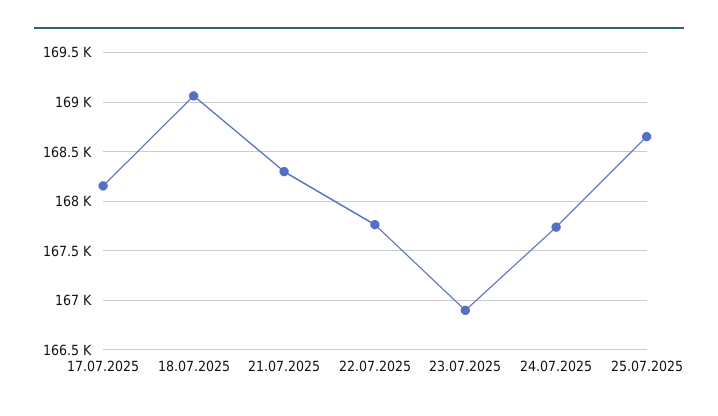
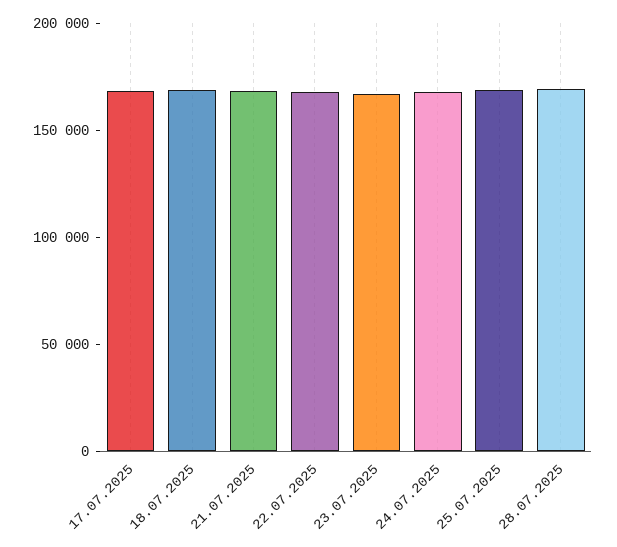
28.07.2025: none -> 170000

